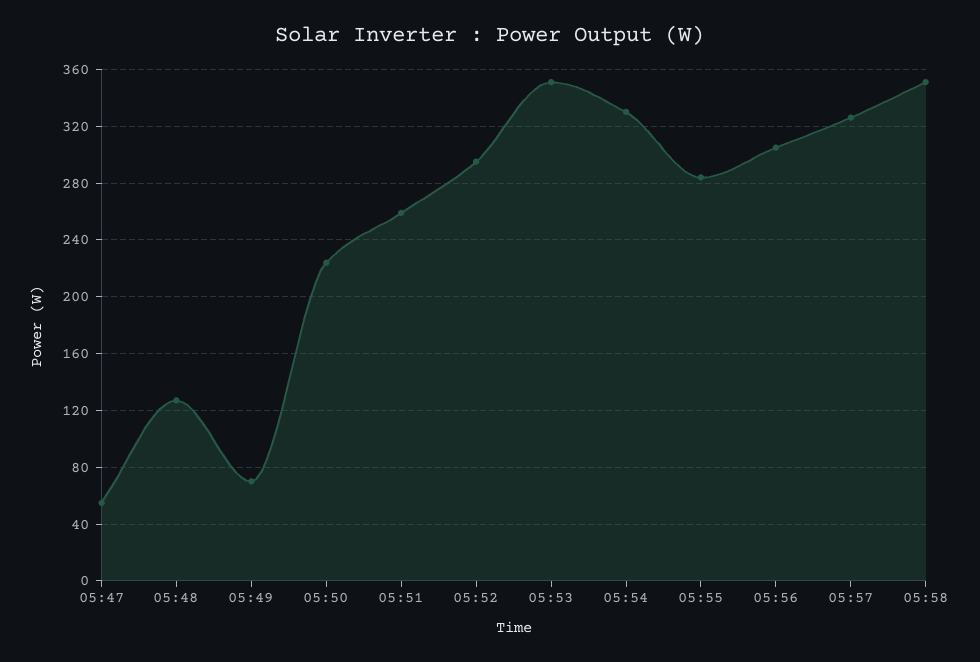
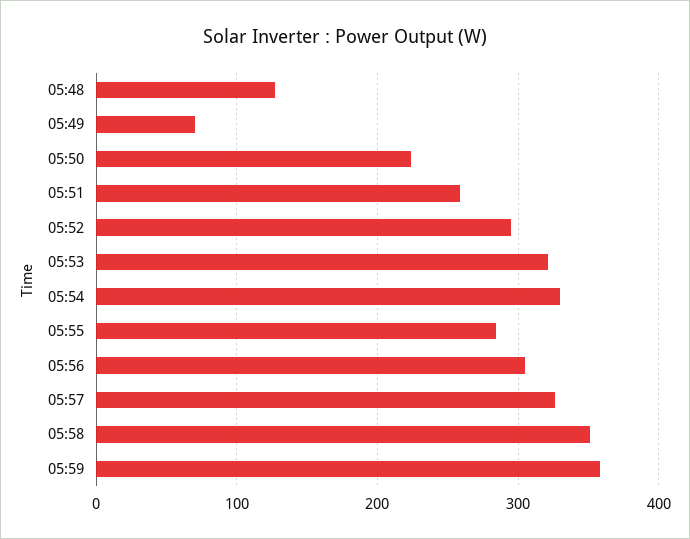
05:47: 55 -> none
05:53: 350 -> 320
05:59: none -> 360

